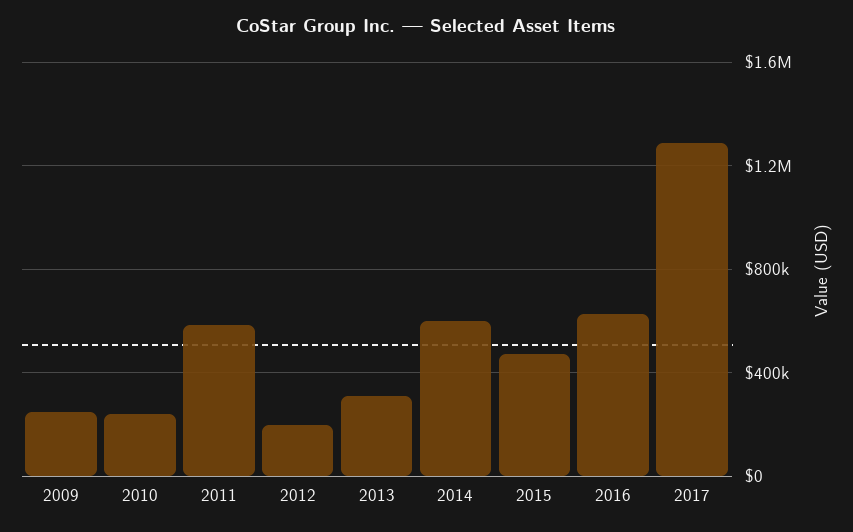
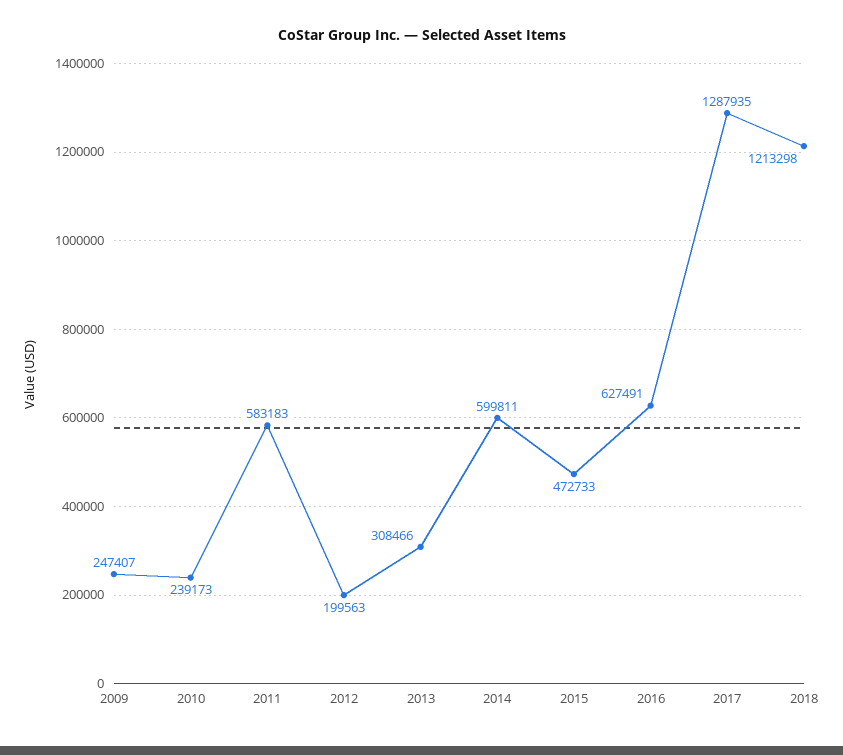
2018: none -> 1213298

